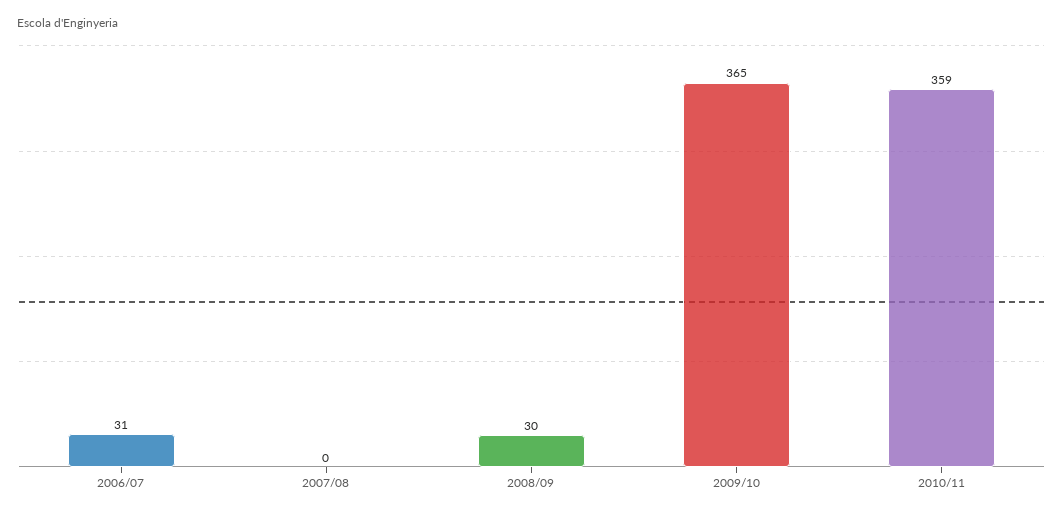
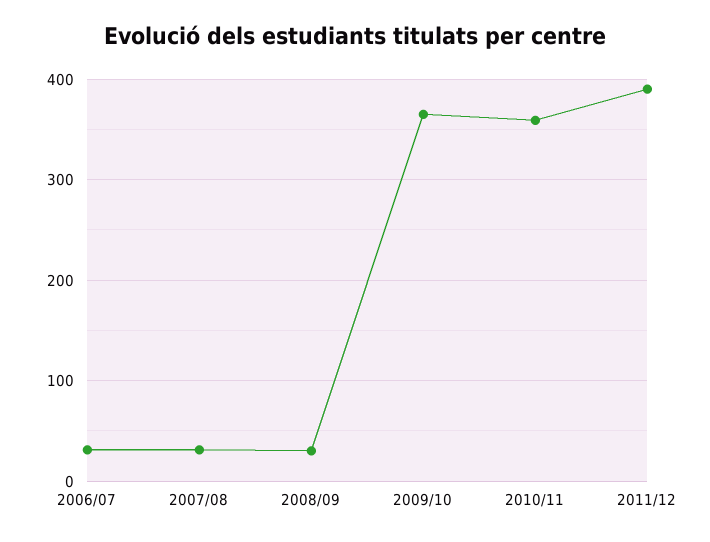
2007/08: 0 -> 30
2011/12: none -> 390

